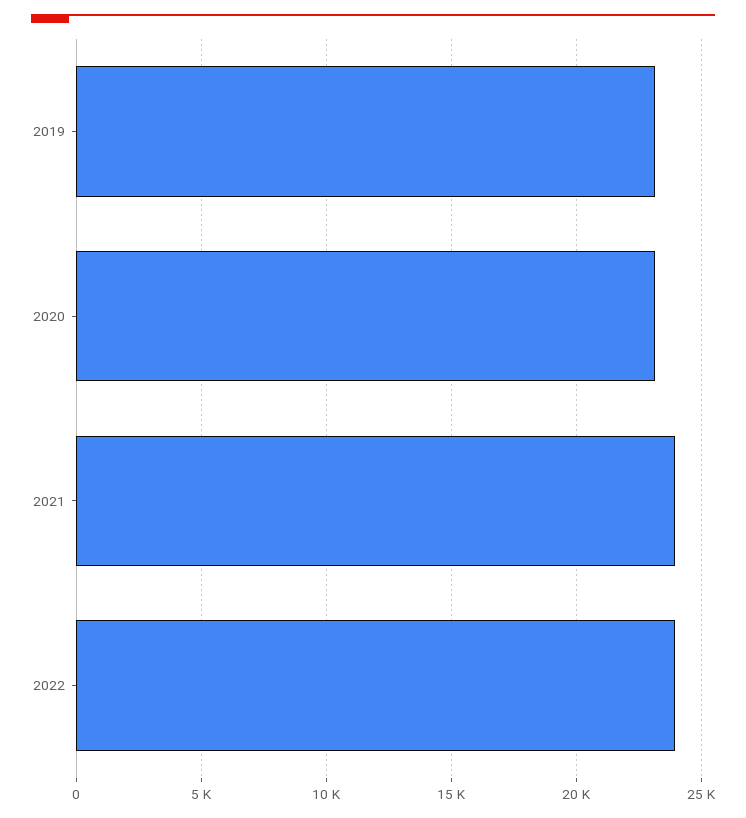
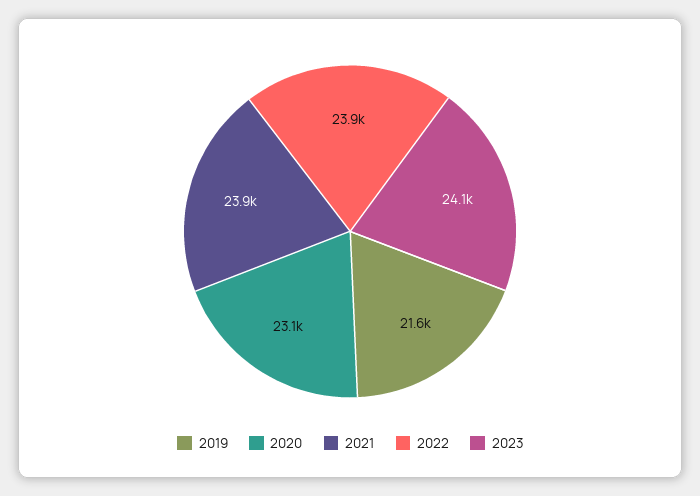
2019: 23000 -> 21600
2023: none -> 24100

